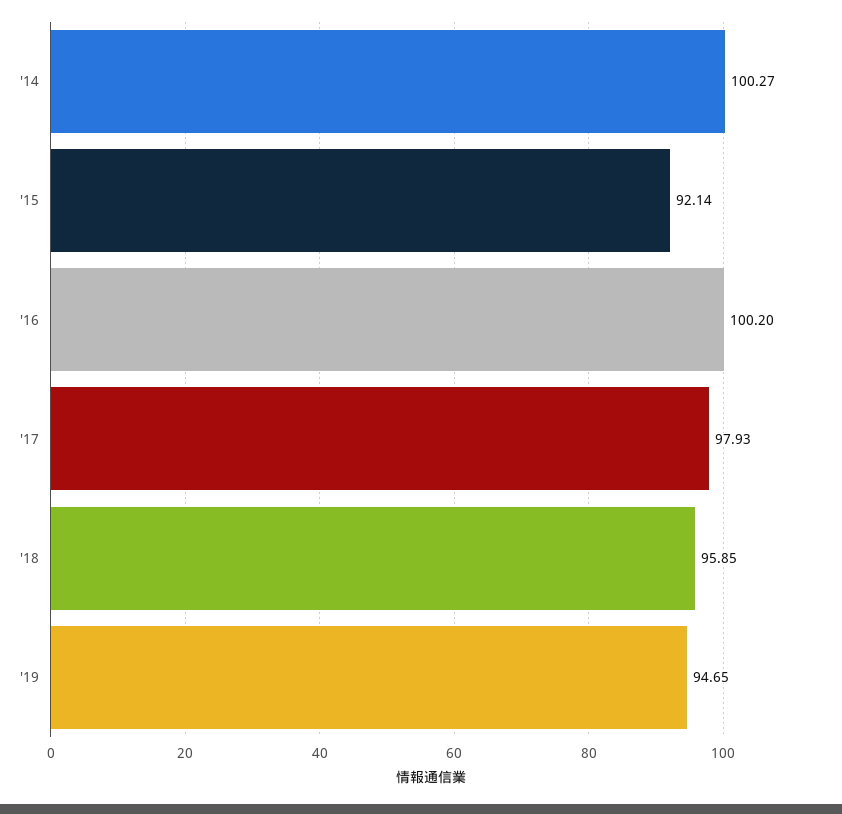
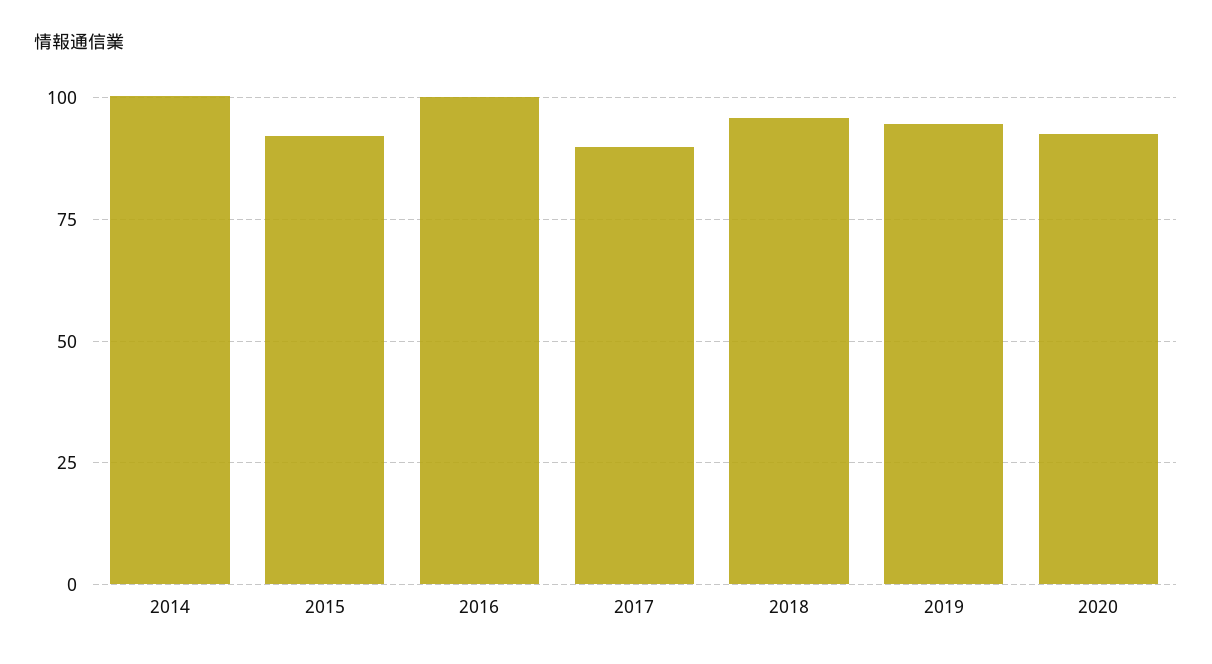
'17: 97.93 -> 90
2020: none -> 92.5

